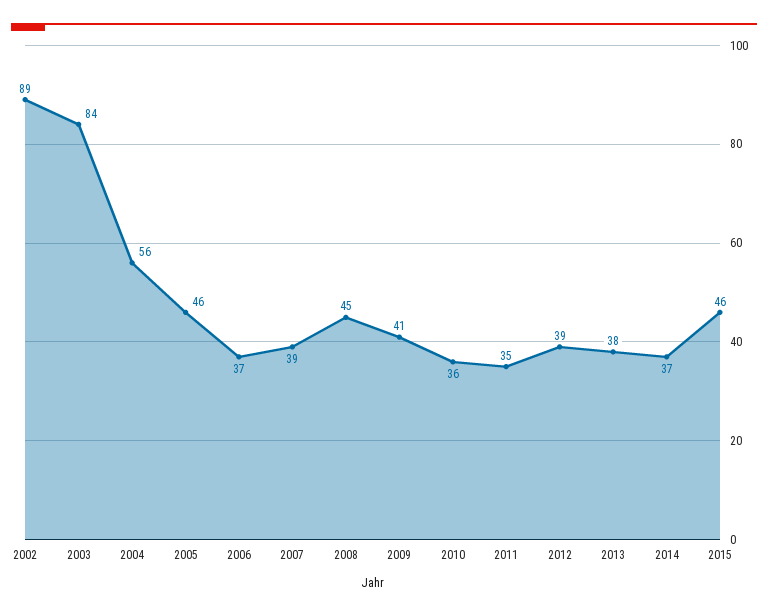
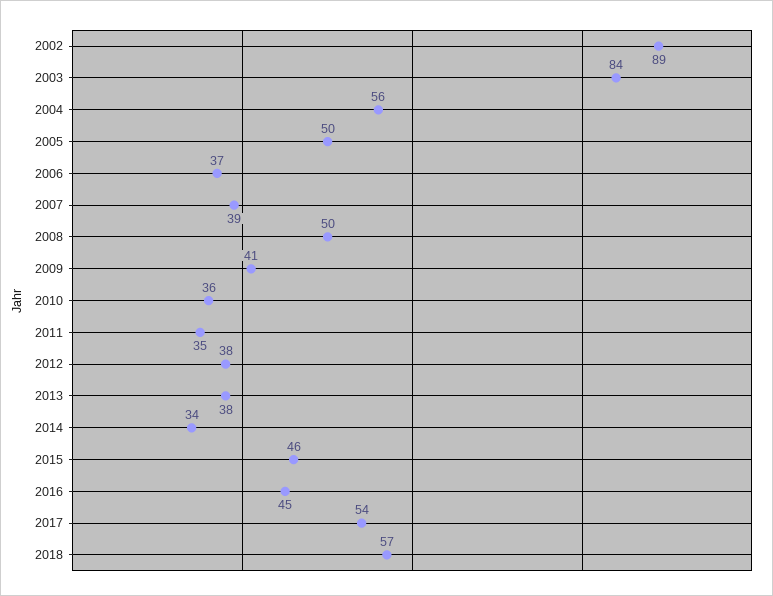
2005: 46 -> 50
2008: 45 -> 50
2012: 39 -> 38
2014: 37 -> 34
2016: none -> 45
2017: none -> 54
2018: none -> 57

